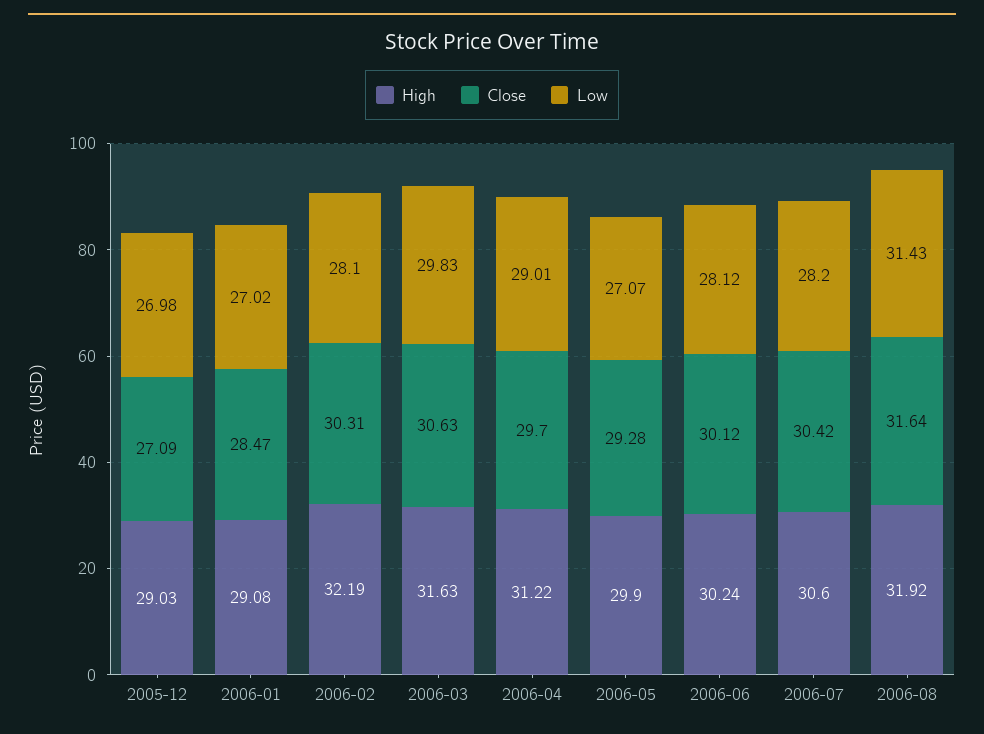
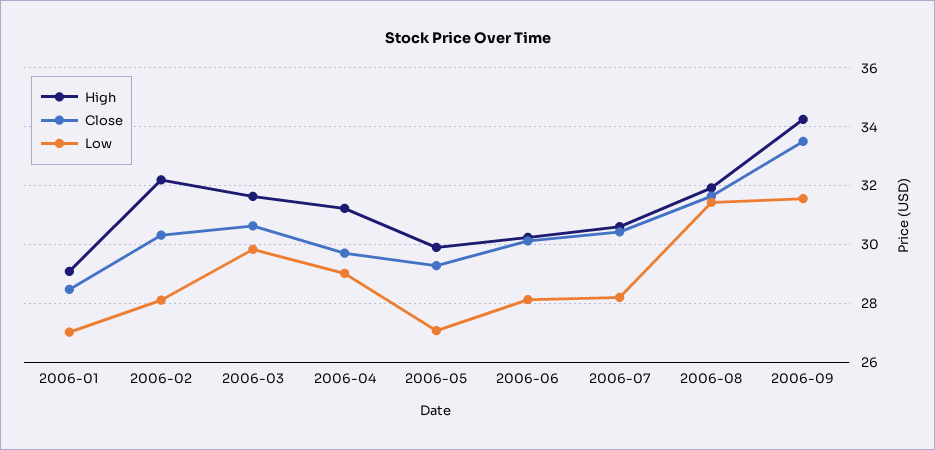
High, 2005-12: 29.03 -> none
Close, 2005-12: 27.09 -> none
Low, 2005-12: 26.98 -> none
High, 2006-09: none -> 34.25
Close, 2006-09: none -> 33.5
Low, 2006-09: none -> 31.5

